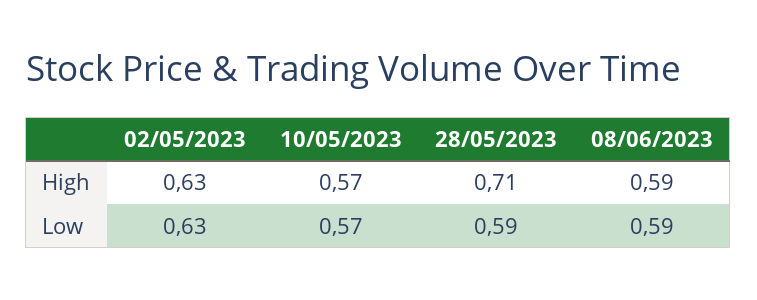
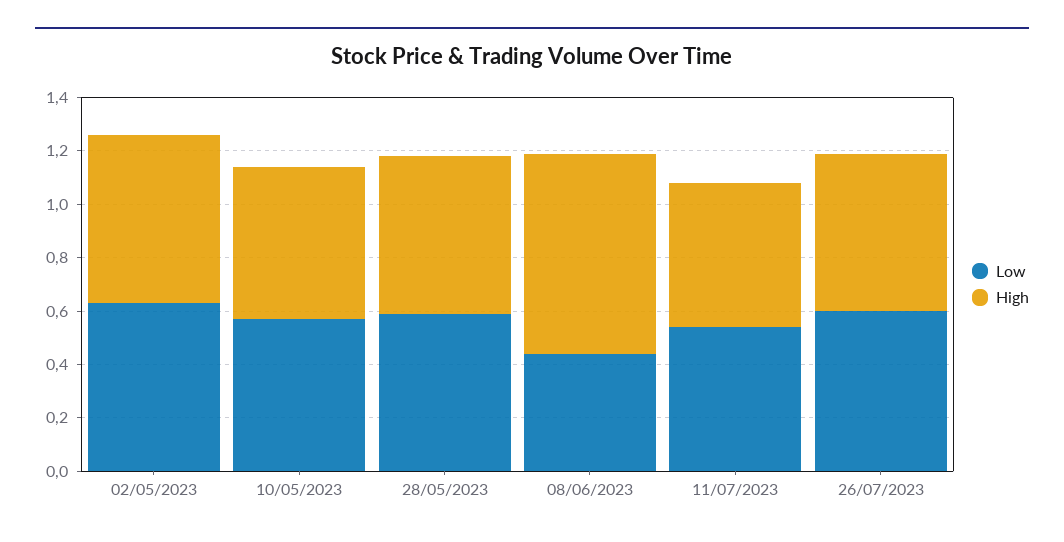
High, 28/05/2023: 0.71 -> 0.6
High, 08/06/2023: 0.59 -> 0.75
Low, 08/06/2023: 0.59 -> 0.45
Low, 11/07/2023: none -> 0.55
High, 11/07/2023: none -> 0.55
Low, 26/07/2023: none -> 0.6
High, 26/07/2023: none -> 0.6

